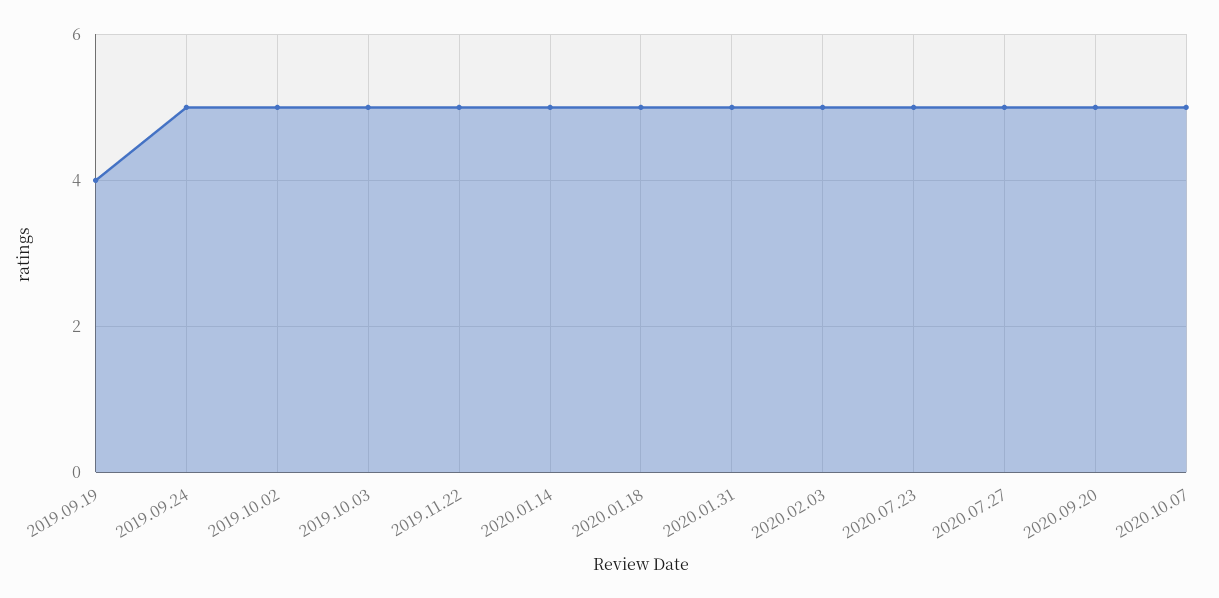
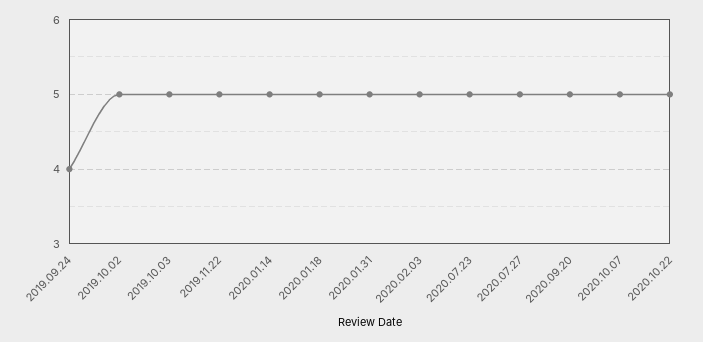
2019.09.19: 4 -> none
2019.09.24: 5 -> 4
2020.10.22: none -> 5

